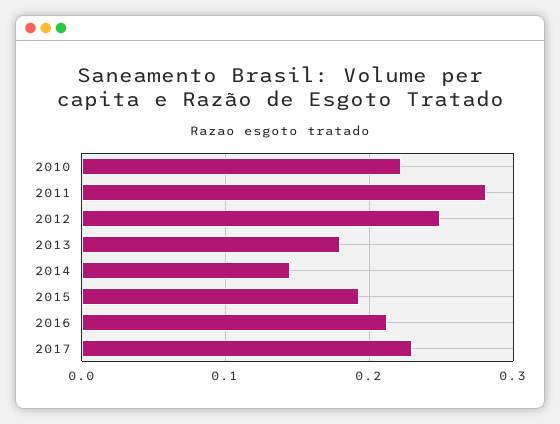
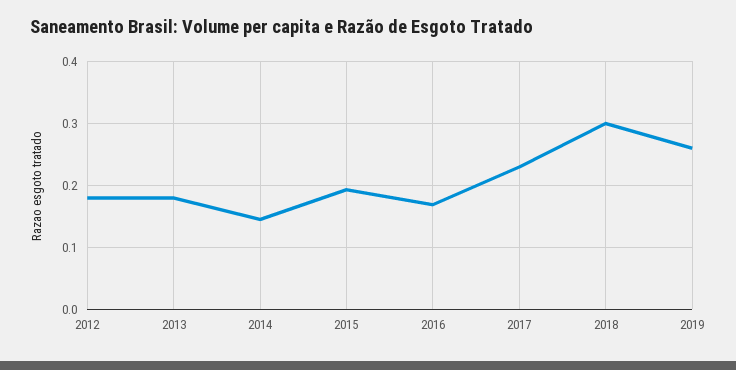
2010: 0.22 -> none
2011: 0.28 -> none
2012: 0.25 -> 0.18
2016: 0.21 -> 0.17
2018: none -> 0.3
2019: none -> 0.26

